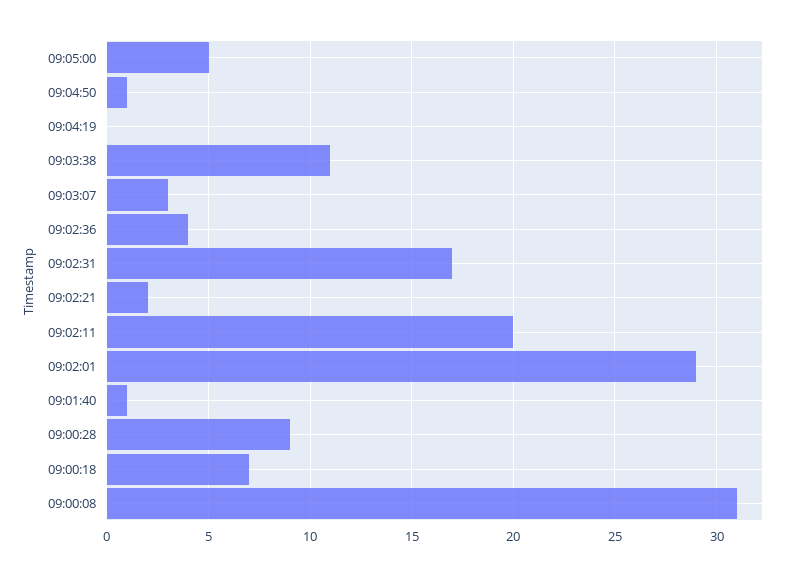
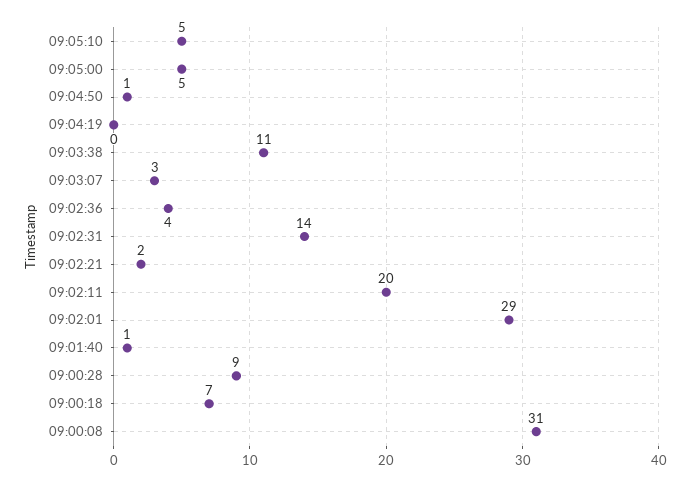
09:02:31: 17 -> 14
09:05:10: none -> 5

